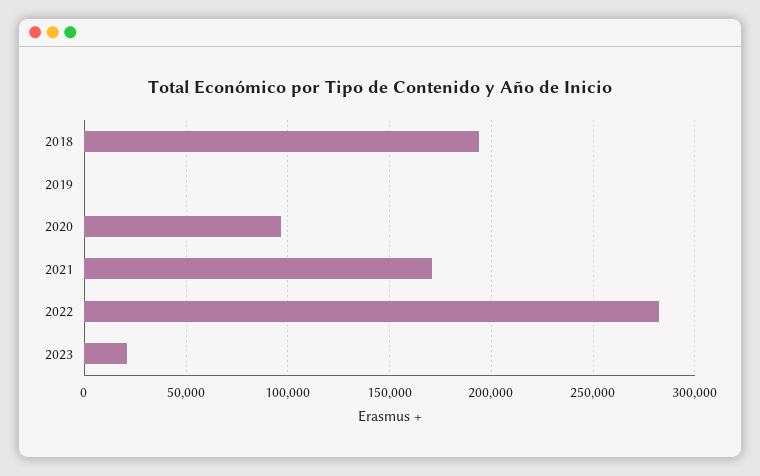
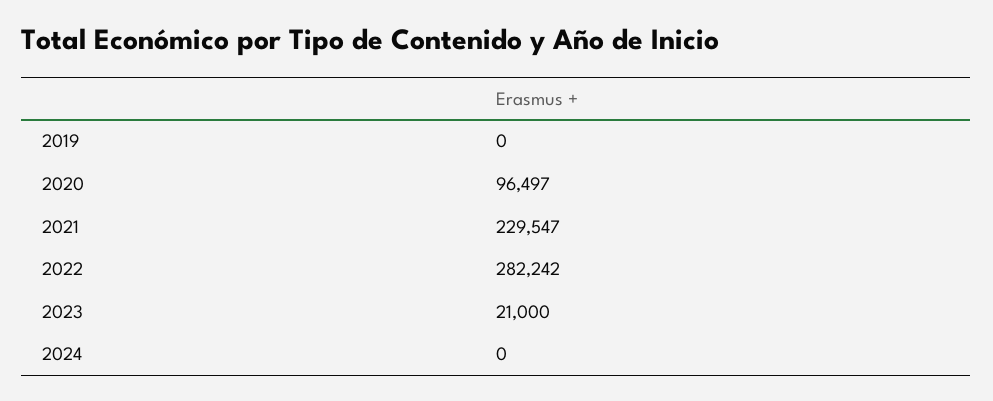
2018: 195000 -> none
2021: 170000 -> 229547
2024: none -> 0

